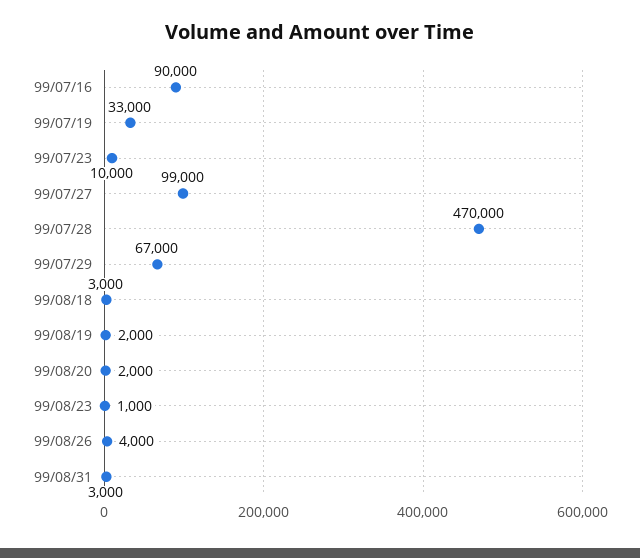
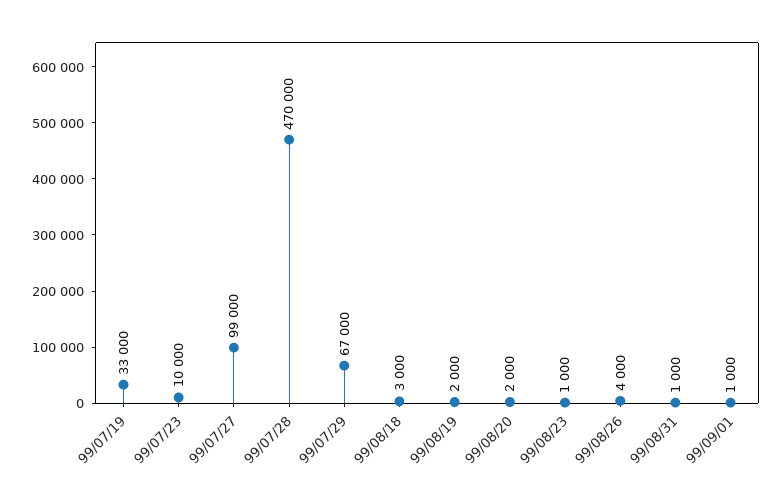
99/07/16: 90000 -> none
99/08/31: 3000 -> 1000
99/09/01: none -> 1000

